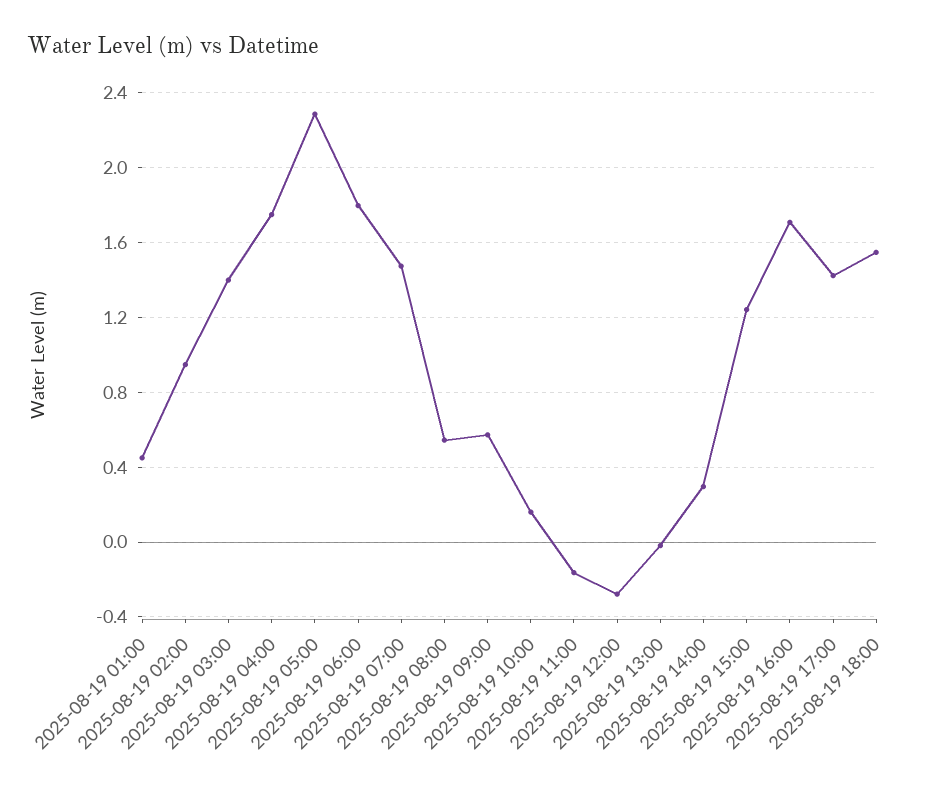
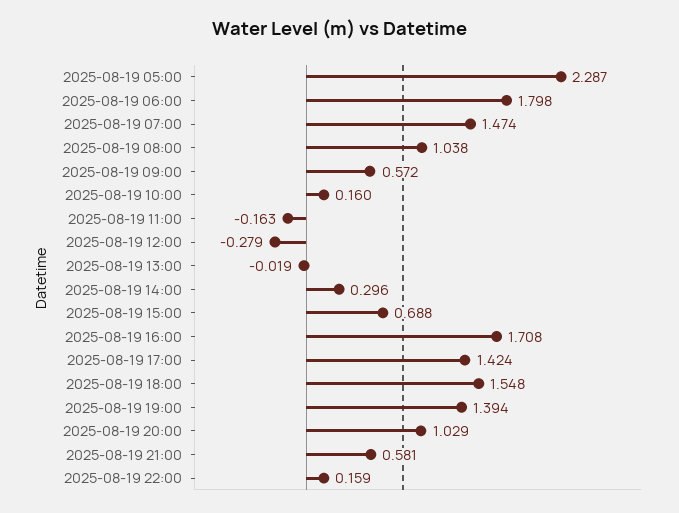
2025-08-19 01:00: 0.45 -> none
2025-08-19 02:00: 0.95 -> none
2025-08-19 03:00: 1.4 -> none
2025-08-19 04:00: 1.75 -> none
2025-08-19 08:00: 0.55 -> 1.038
2025-08-19 15:00: 1.25 -> 0.688
2025-08-19 19:00: none -> 1.394
2025-08-19 20:00: none -> 1.029
2025-08-19 21:00: none -> 0.581
2025-08-19 22:00: none -> 0.159

